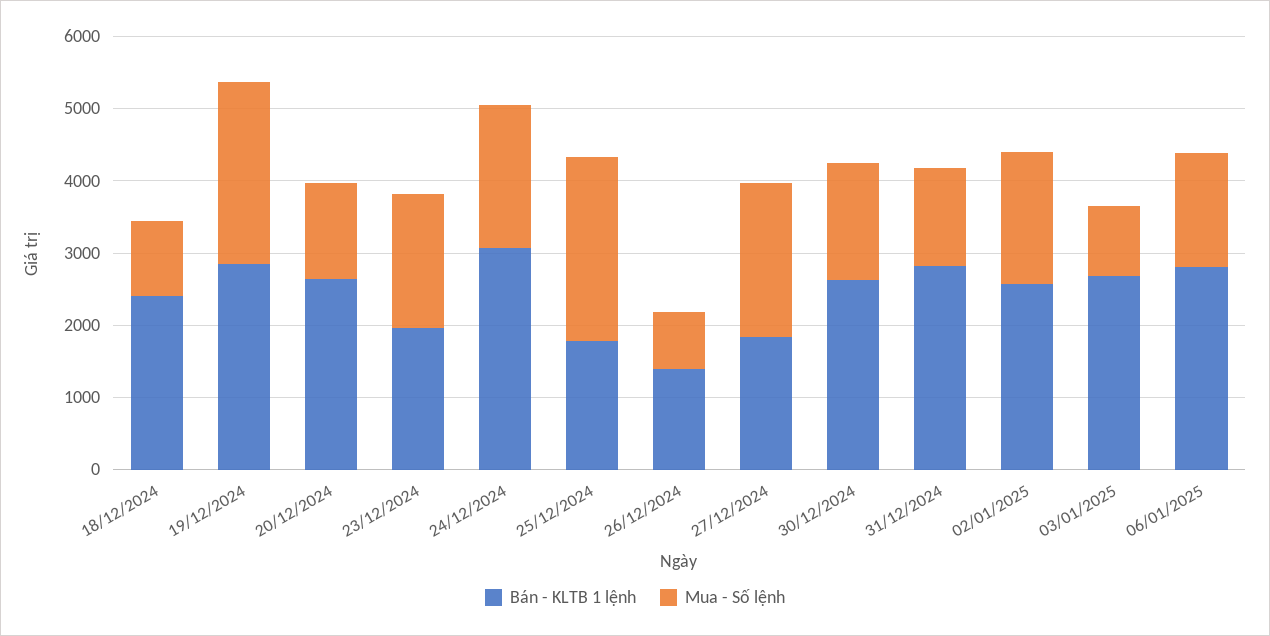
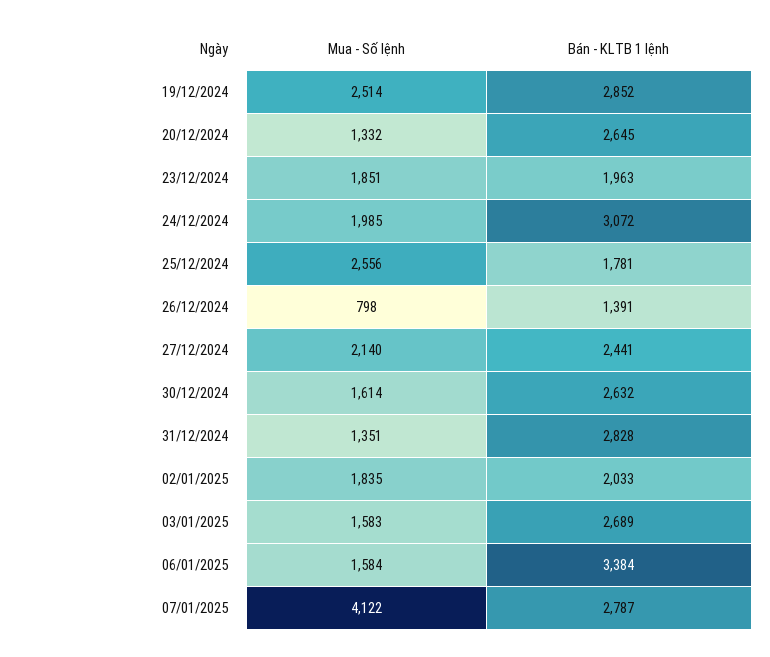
Bán - KLTB 1 lệnh, 18/12/2024: 2400 -> none
Mua - Số lệnh, 18/12/2024: 1000 -> none
Bán - KLTB 1 lệnh, 27/12/2024: 1800 -> 2441
Bán - KLTB 1 lệnh, 02/01/2025: 2600 -> 2033
Mua - Số lệnh, 03/01/2025: 1000 -> 1583
Bán - KLTB 1 lệnh, 06/01/2025: 2800 -> 3384
Mua - Số lệnh, 07/01/2025: none -> 4122
Bán - KLTB 1 lệnh, 07/01/2025: none -> 2787

